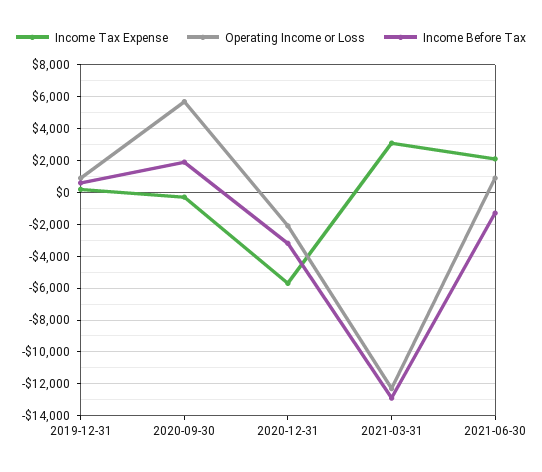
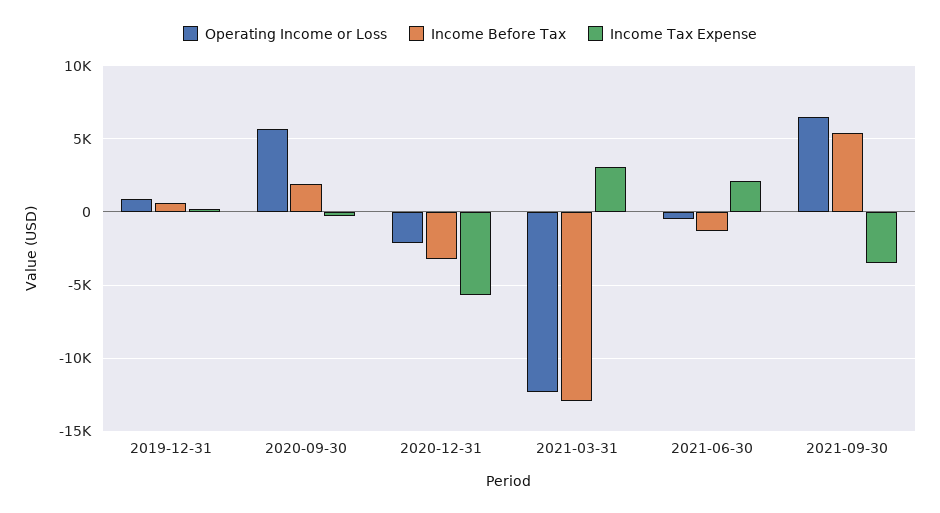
Operating Income or Loss, 2021-06-30: 1000 -> -500
Operating Income or Loss, 2021-09-30: none -> 6500
Income Before Tax, 2021-09-30: none -> 5500
Income Tax Expense, 2021-09-30: none -> -3500

